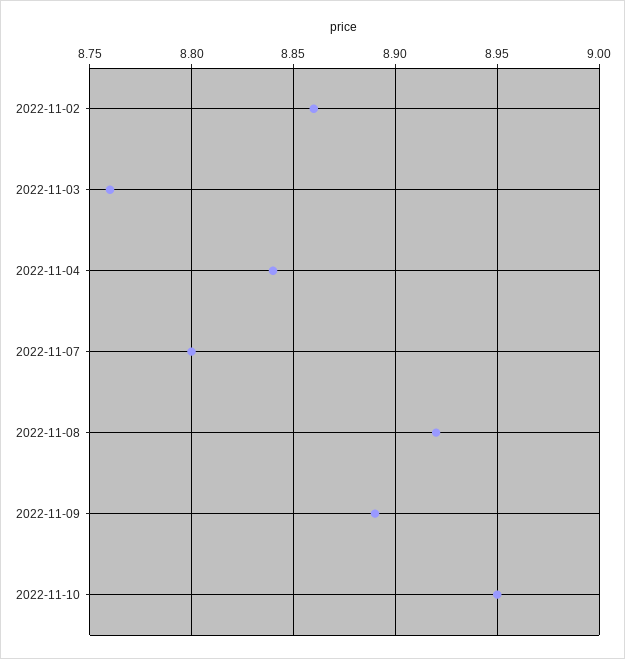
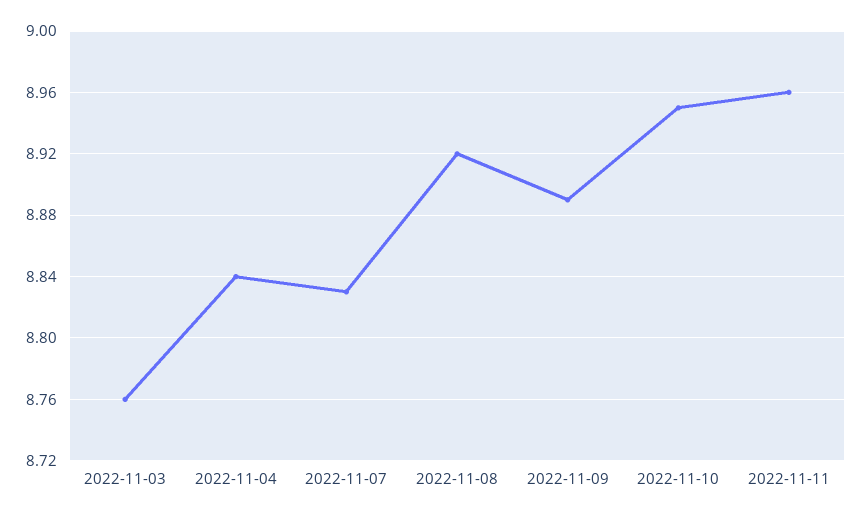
2022-11-02: 8.86 -> none
2022-11-07: 8.8 -> 8.83
2022-11-11: none -> 8.96

